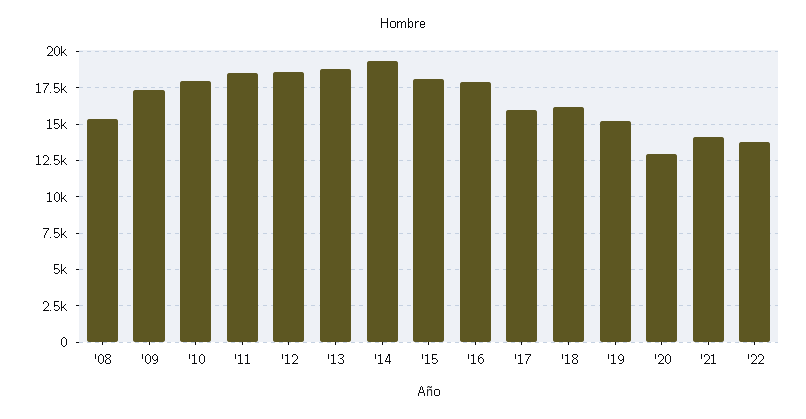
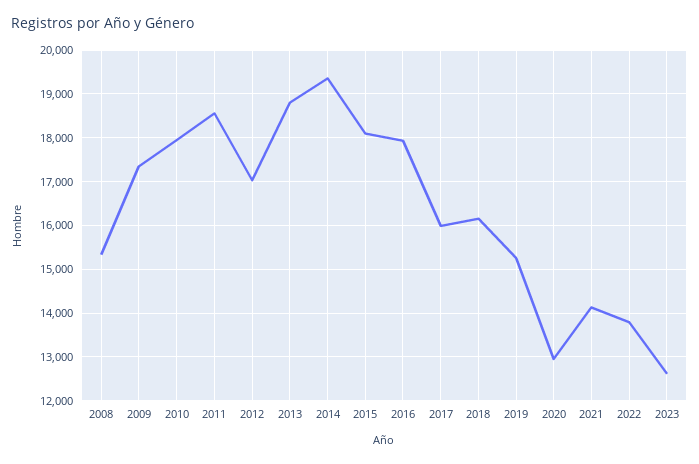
'12: 18500 -> 17000
2023: none -> 12600

